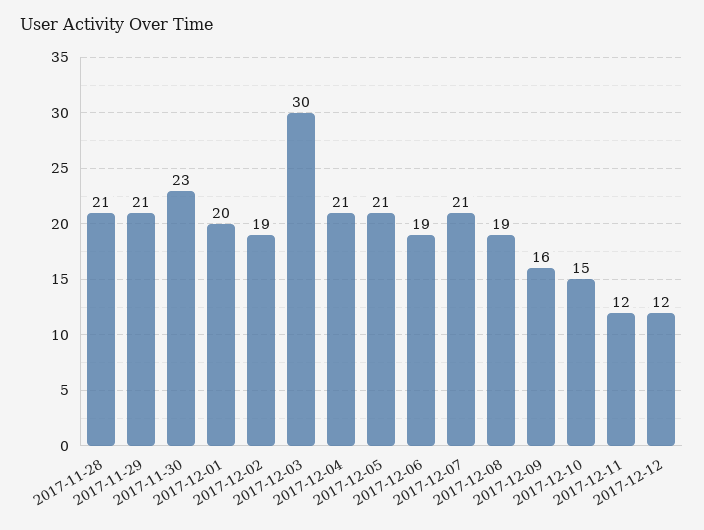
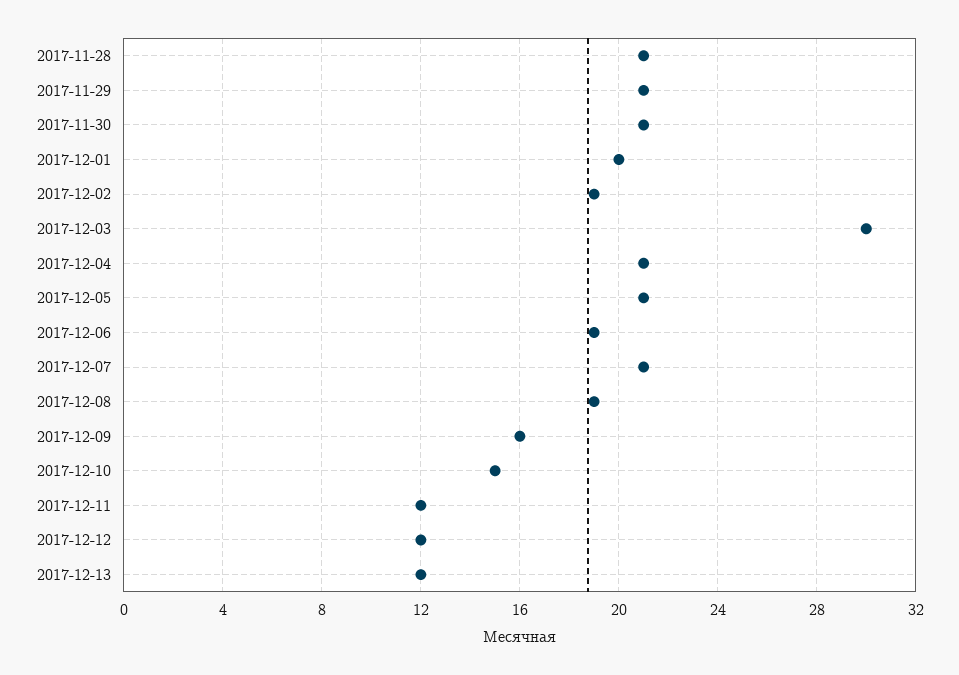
2017-11-30: 23 -> 21
2017-12-13: none -> 12

